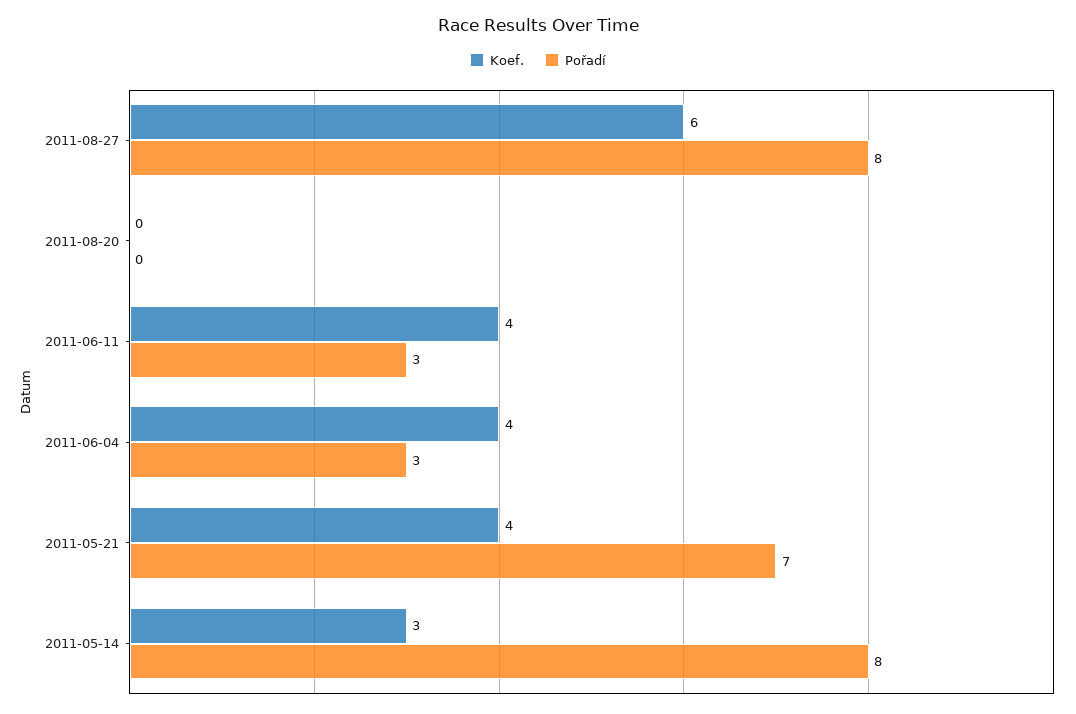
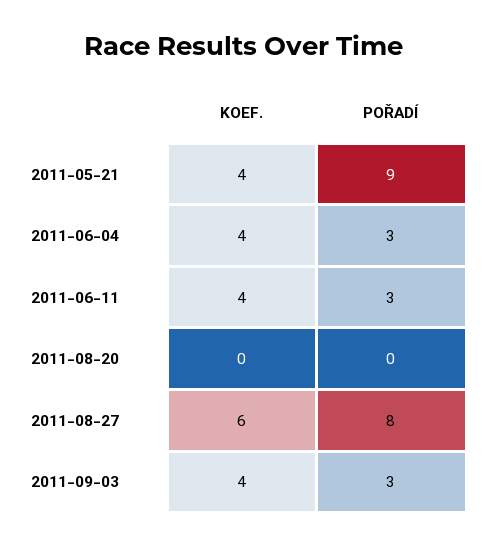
Pořadí, 2011-05-21: 7 -> 9
Koef., 2011-05-14: 3 -> none
Pořadí, 2011-05-14: 8 -> none
Koef., 2011-09-03: none -> 4
Pořadí, 2011-09-03: none -> 3

